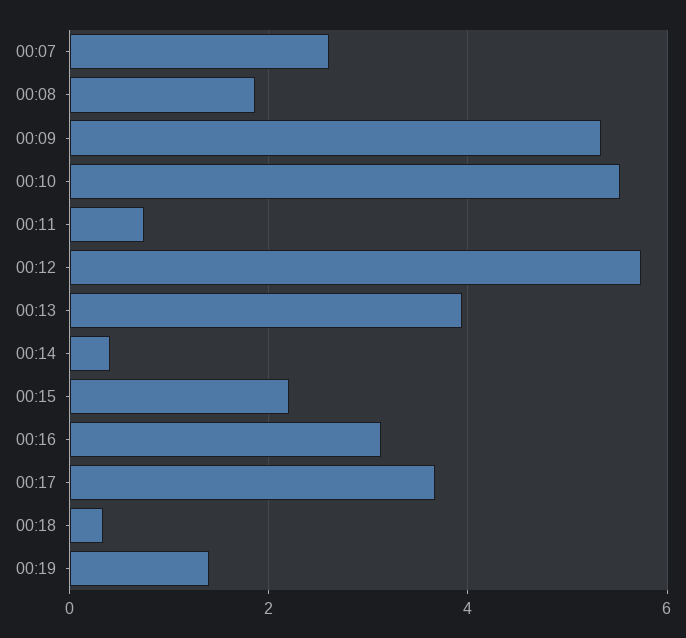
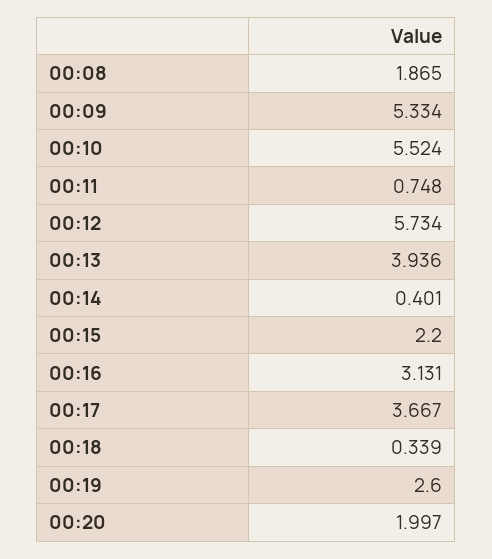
00:07: 2.6 -> none
00:19: 1.4 -> 2.6
00:20: none -> 1.997

